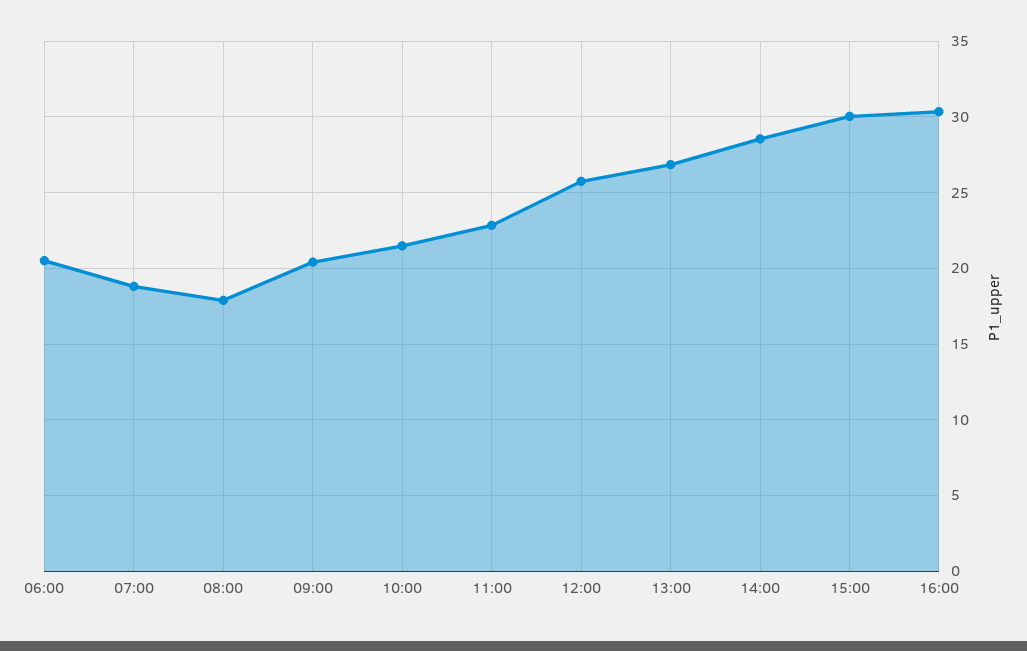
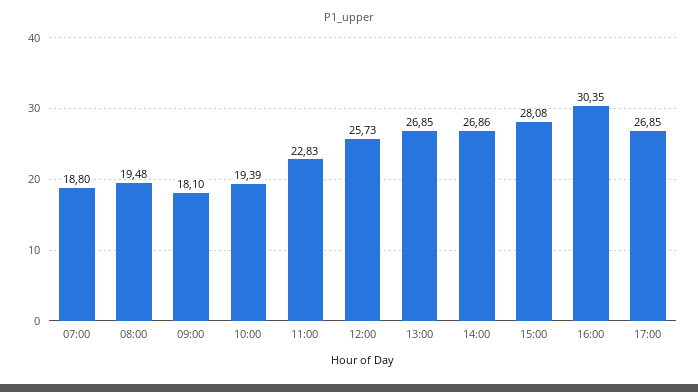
06:00: 20.5 -> none
08:00: 18 -> 19.48
09:00: 20.5 -> 18.1
10:00: 21.5 -> 19.39
14:00: 28.5 -> 26.86
15:00: 30 -> 28.08
17:00: none -> 26.85

